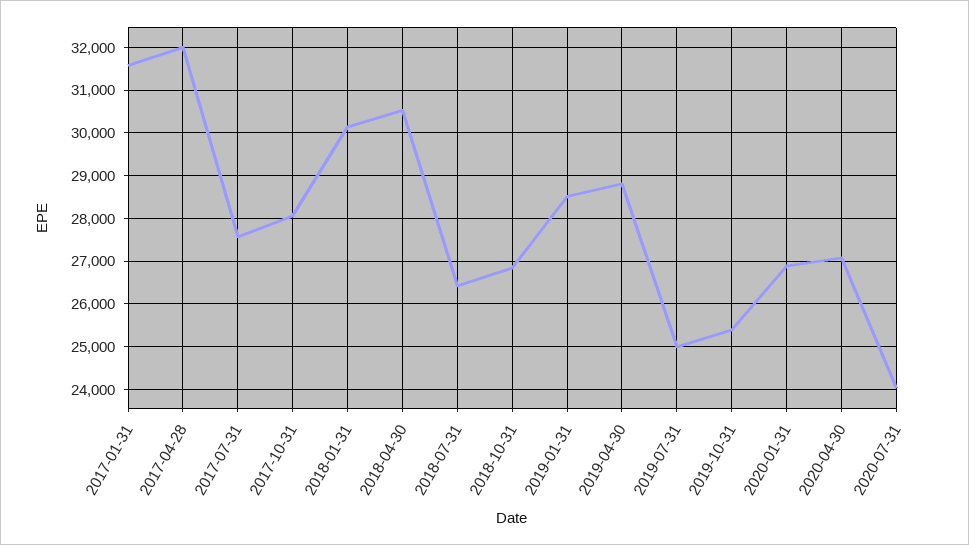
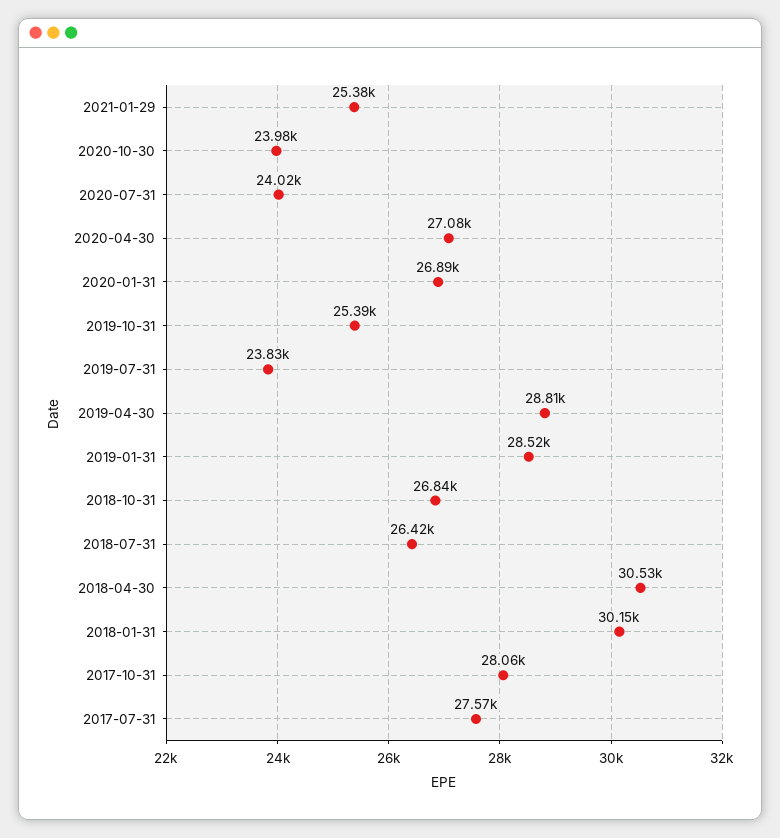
2017-01-31: 31600 -> none
2017-04-28: 32000 -> none
2019-07-31: 25000 -> 23830
2021-01-29: none -> 25380
2020-10-30: none -> 23980

